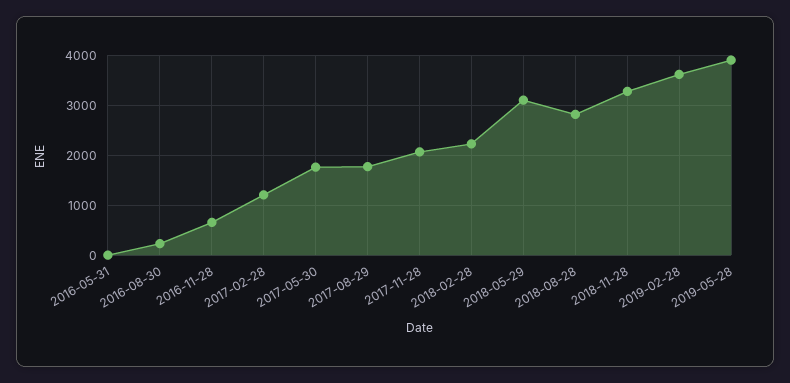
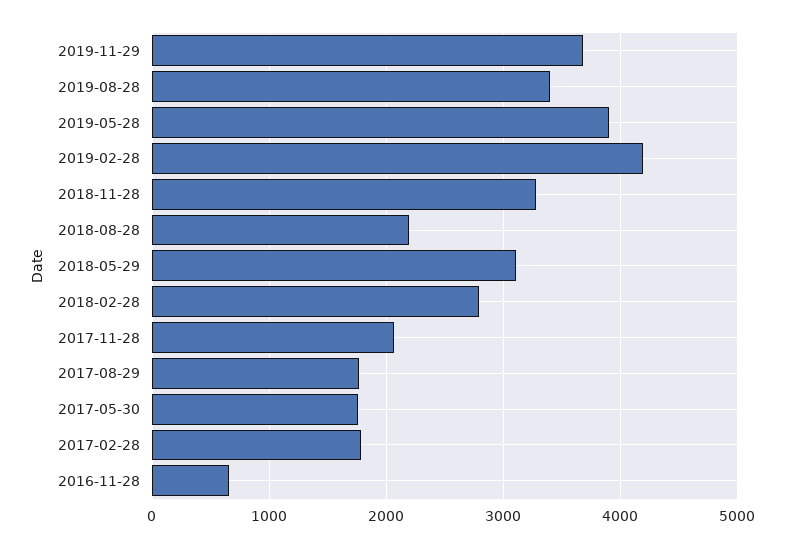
2016-05-31: 0 -> none
2016-08-30: 200 -> none
2017-02-28: 1200 -> 1800
2018-02-28: 2200 -> 2800
2018-08-28: 2800 -> 2200
2019-02-28: 3600 -> 4200
2019-11-29: none -> 3700
2019-08-28: none -> 3400

